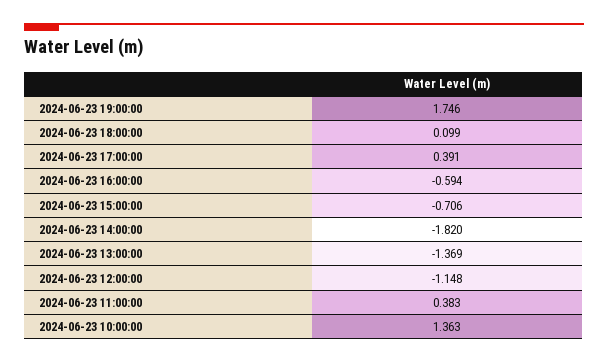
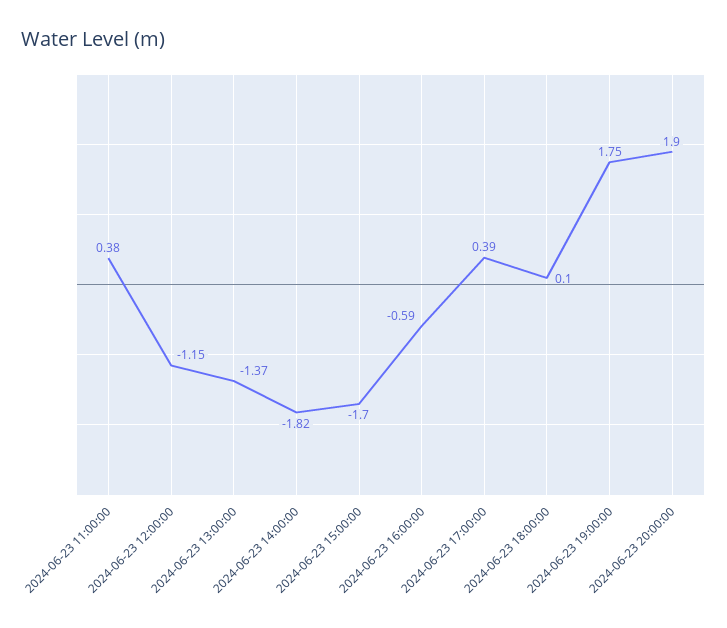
2024-06-23 15:00:00: -0.706 -> -1.7
2024-06-23 10:00:00: 1.363 -> none
2024-06-23 20:00:00: none -> 1.9

